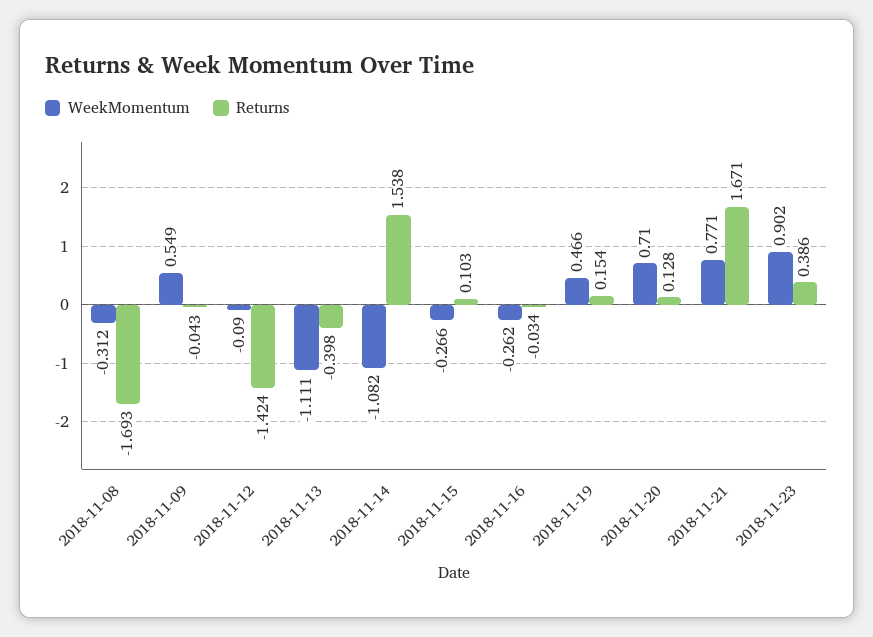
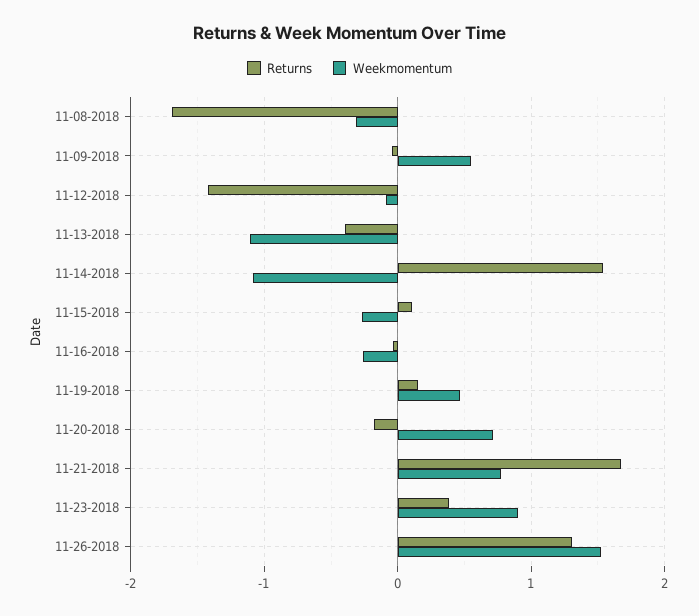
Returns, 2018-11-20: 0.128 -> -0.2
Returns, 11-26-2018: none -> 1.3
WeekMomentum, 11-26-2018: none -> 1.5

